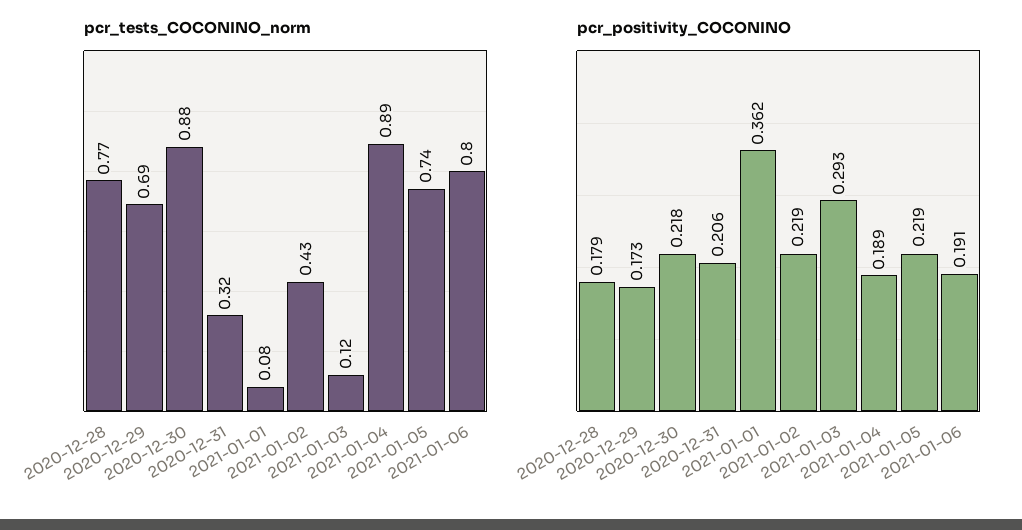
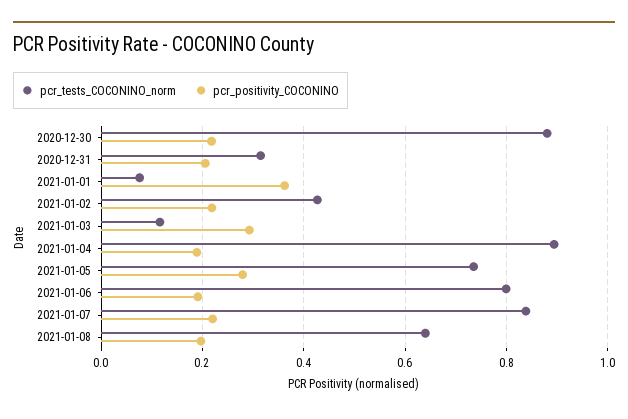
pcr_tests_COCONINO_norm, 2020-12-28: 0.77 -> none
pcr_tests_COCONINO_norm, 2020-12-29: 0.69 -> none
pcr_positivity_COCONINO, 2020-12-28: 0.179 -> none
pcr_positivity_COCONINO, 2020-12-29: 0.173 -> none
pcr_positivity_COCONINO, 2021-01-05: 0.219 -> 0.28
pcr_tests_COCONINO_norm, 2021-01-07: none -> 0.84
pcr_positivity_COCONINO, 2021-01-07: none -> 0.22
pcr_tests_COCONINO_norm, 2021-01-08: none -> 0.64
pcr_positivity_COCONINO, 2021-01-08: none -> 0.2

